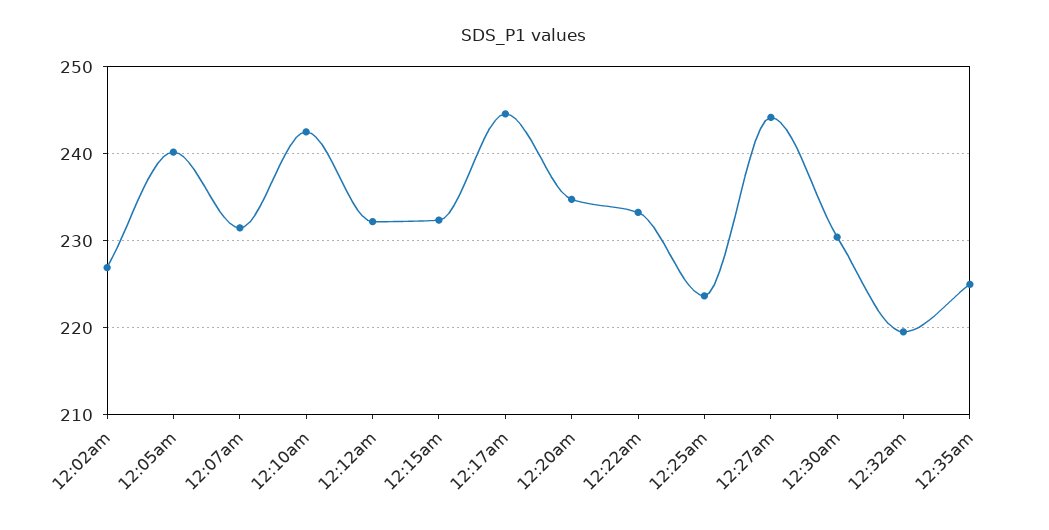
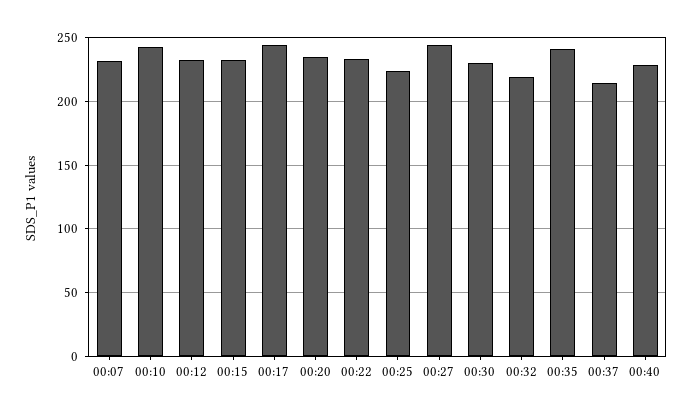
12:02am: 227 -> none
12:05am: 240 -> none
12:35am: 225 -> 240
00:37: none -> 215
00:40: none -> 230

